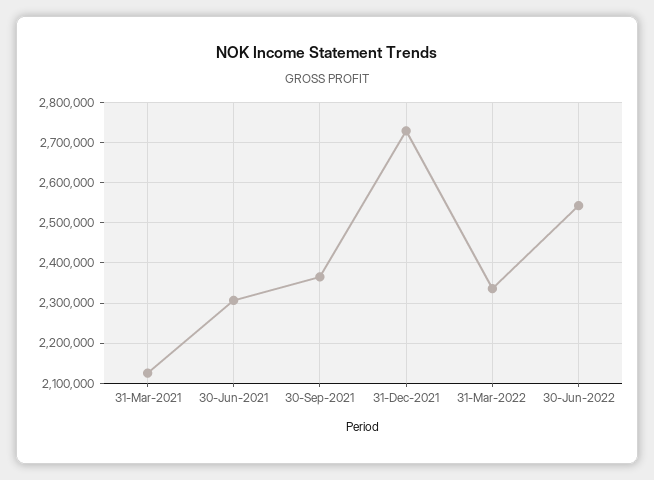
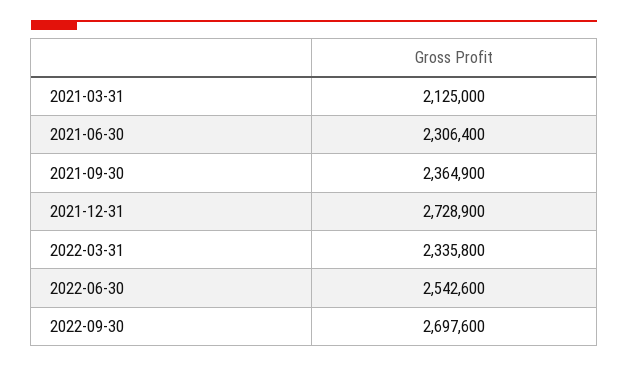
2022-09-30: none -> 2697600

